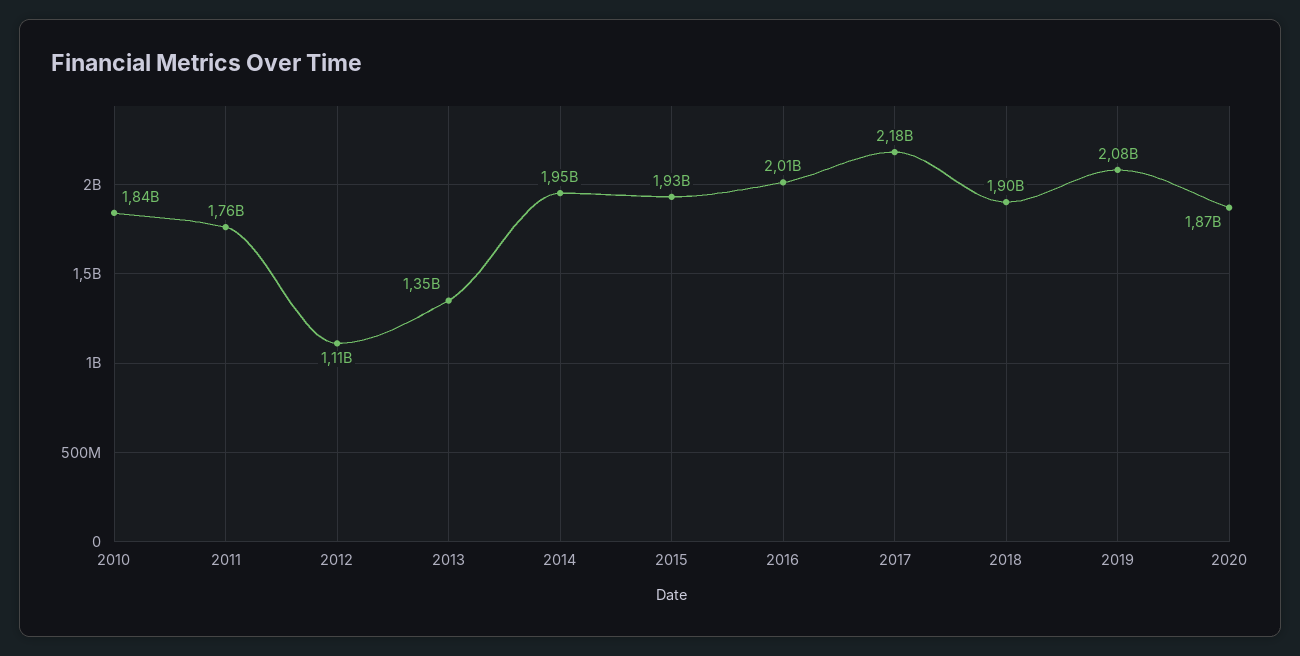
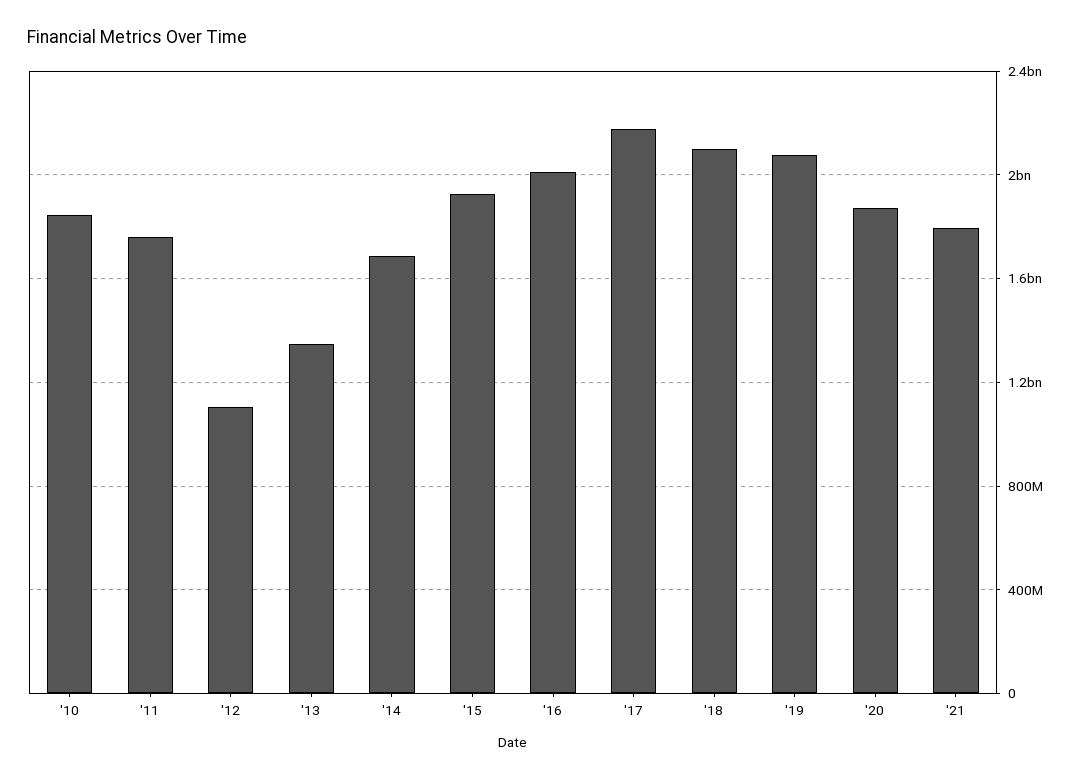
2014: 1950000000 -> 1700000000
2018: 1900000000 -> 2100000000
'21: none -> 1800000000

